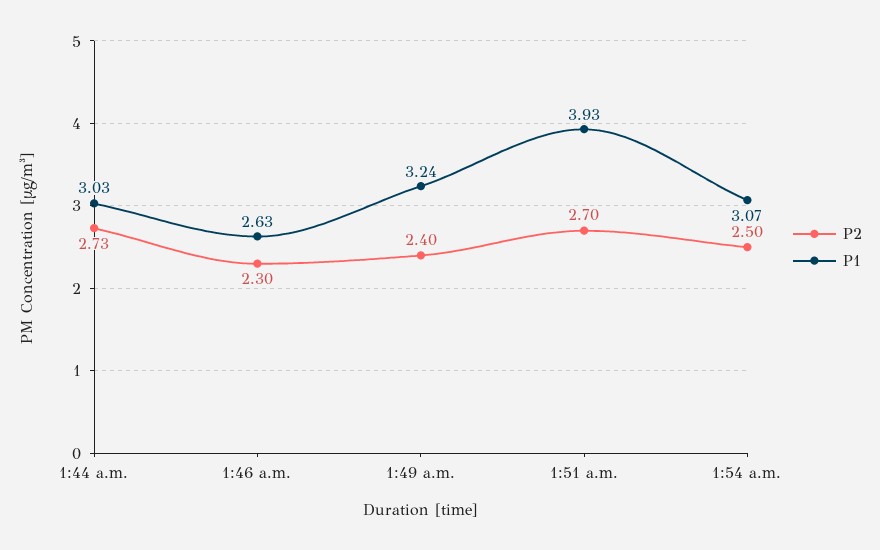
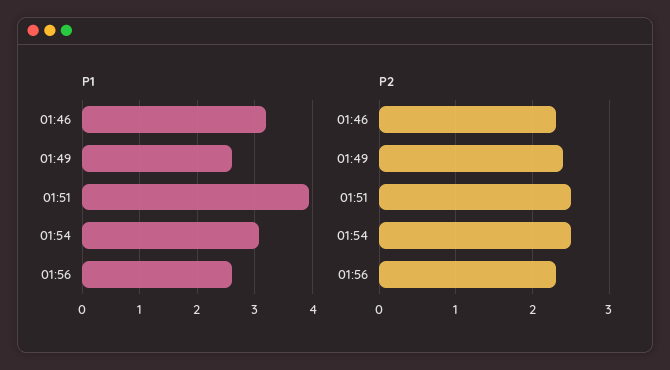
P2, 1:44 a.m.: 2.73 -> none
P1, 1:44 a.m.: 3.03 -> none
P1, 1:46 a.m.: 2.63 -> 3.2
P1, 1:49 a.m.: 3.24 -> 2.6
P2, 1:51 a.m.: 2.7 -> 2.5
P1, 01:56: none -> 2.6
P2, 01:56: none -> 2.3

